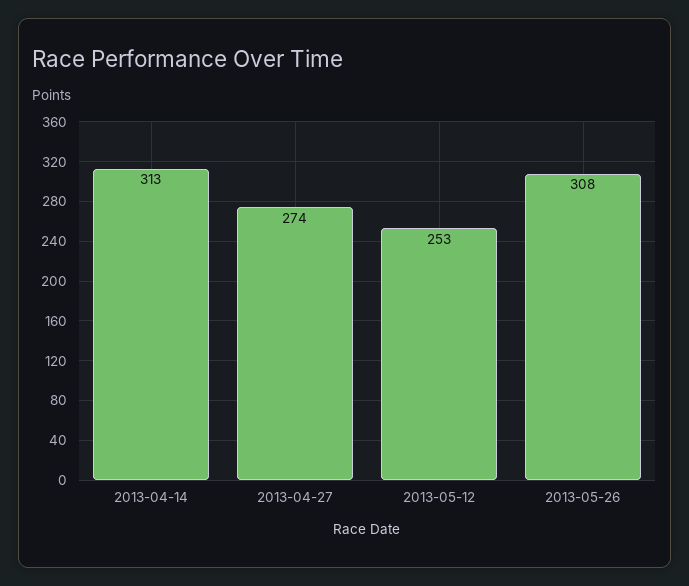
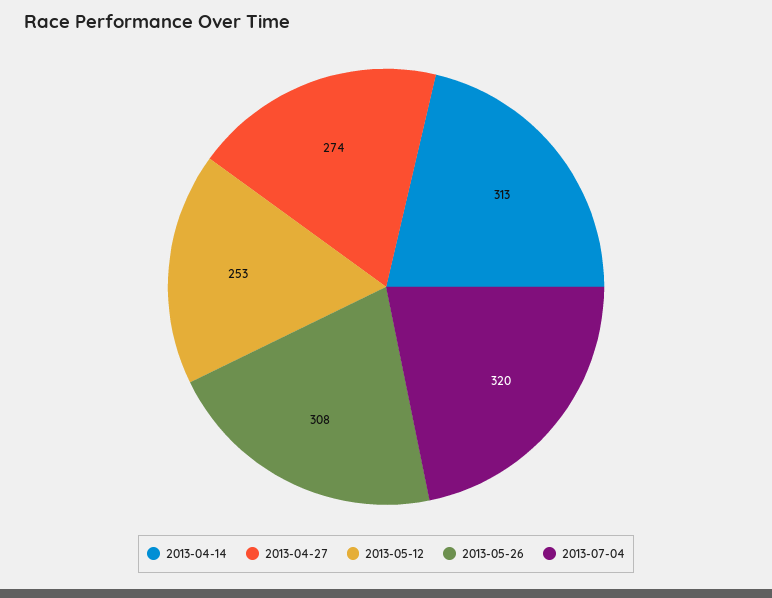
2013-07-04: none -> 320

